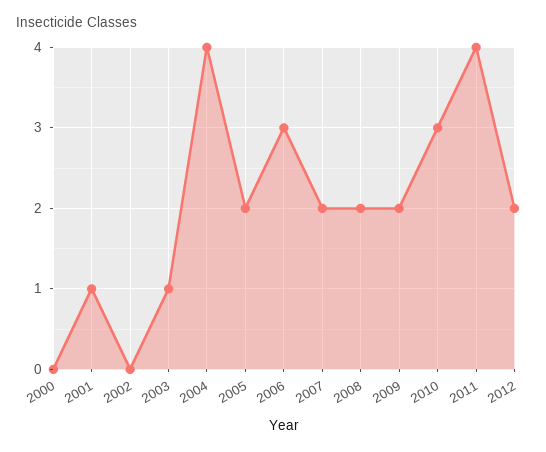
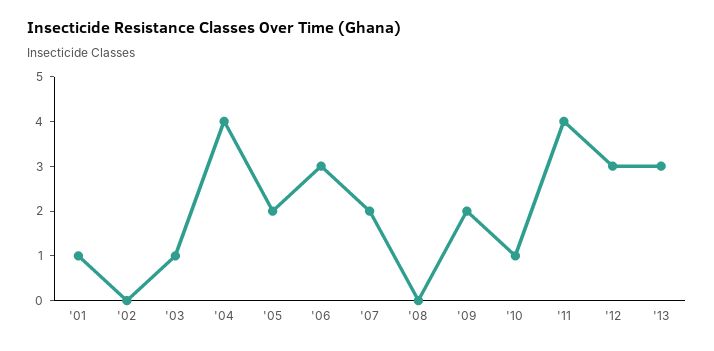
2000: 0 -> none
2008: 2 -> 0
2010: 3 -> 1
2012: 2 -> 3
'13: none -> 3

